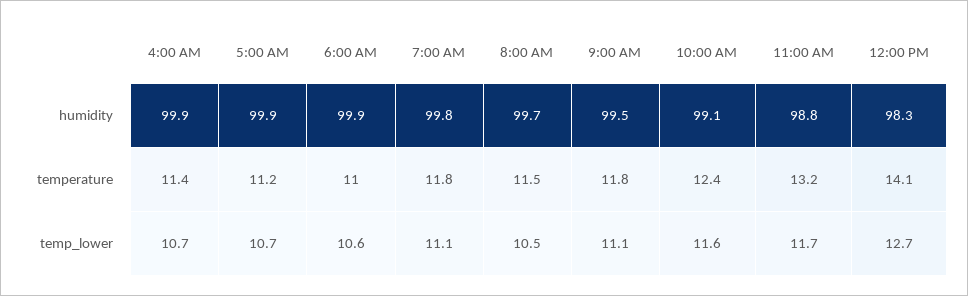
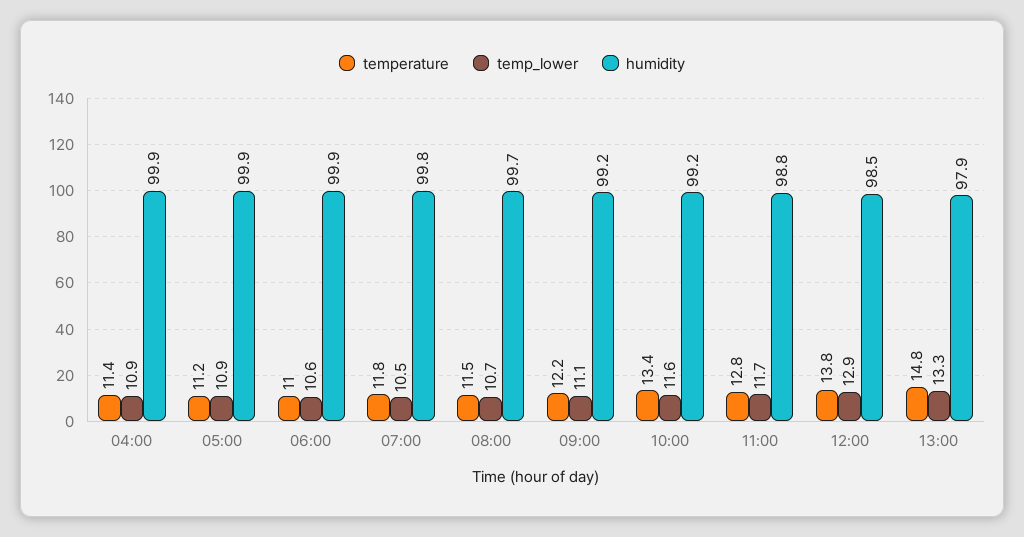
humidity, 9:00 AM: 99.5 -> 99.2
humidity, 10:00 AM: 99.1 -> 99.2
humidity, 12:00 PM: 98.3 -> 98.5
temperature, 9:00 AM: 11.8 -> 12.2
temperature, 10:00 AM: 12.4 -> 13.4
temperature, 11:00 AM: 13.2 -> 12.8
temperature, 12:00 PM: 14.1 -> 13.8
temp_lower, 4:00 AM: 10.7 -> 10.9
temp_lower, 5:00 AM: 10.7 -> 10.9
temp_lower, 7:00 AM: 11.1 -> 10.5
temp_lower, 8:00 AM: 10.5 -> 10.7
temp_lower, 12:00 PM: 12.7 -> 12.9
temperature, 13:00: none -> 14.8
temp_lower, 13:00: none -> 13.3
humidity, 13:00: none -> 97.9

